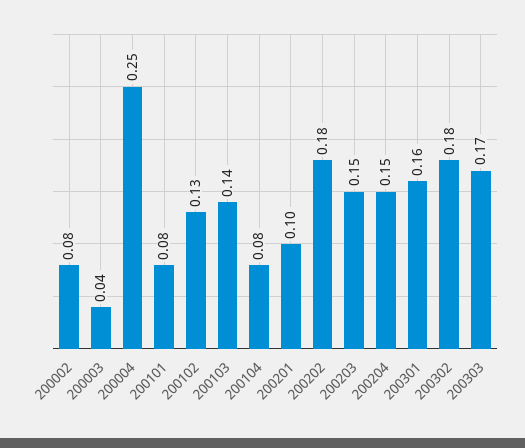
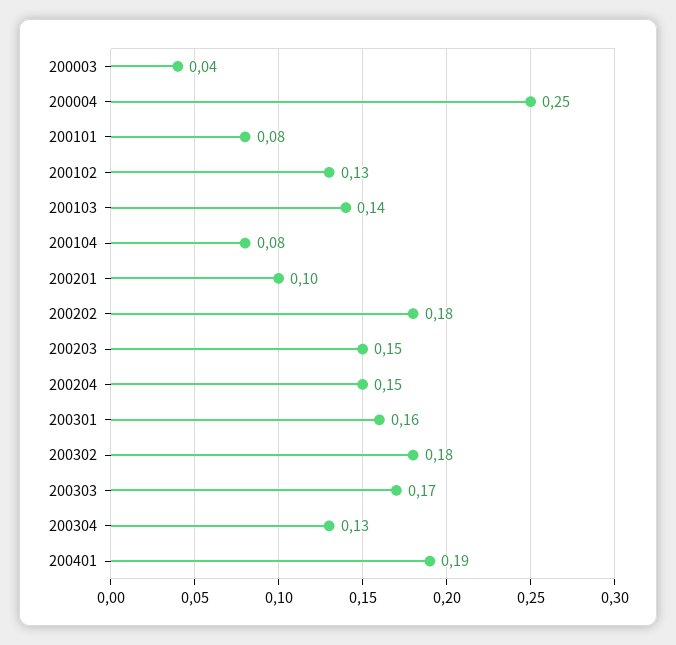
200002: 0.08 -> none
200304: none -> 0.13
200401: none -> 0.19

